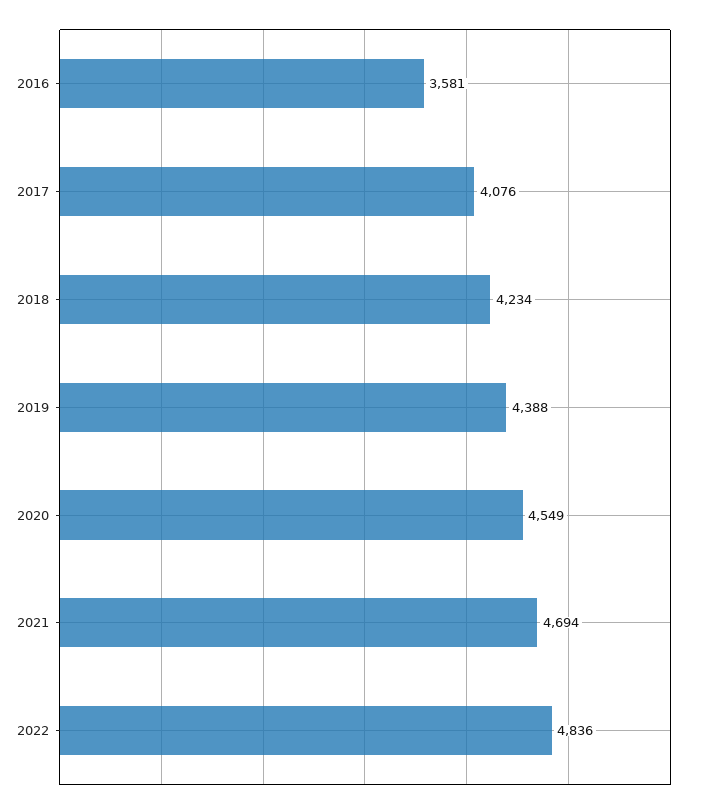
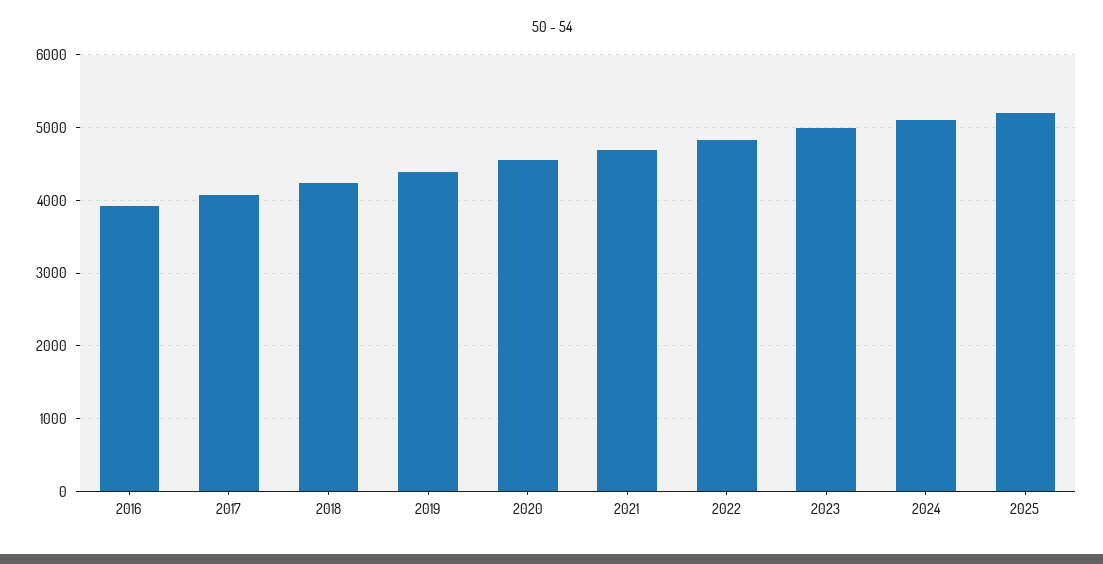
2016: 3581 -> 3900
2023: none -> 5000
2024: none -> 5100
2025: none -> 5200

